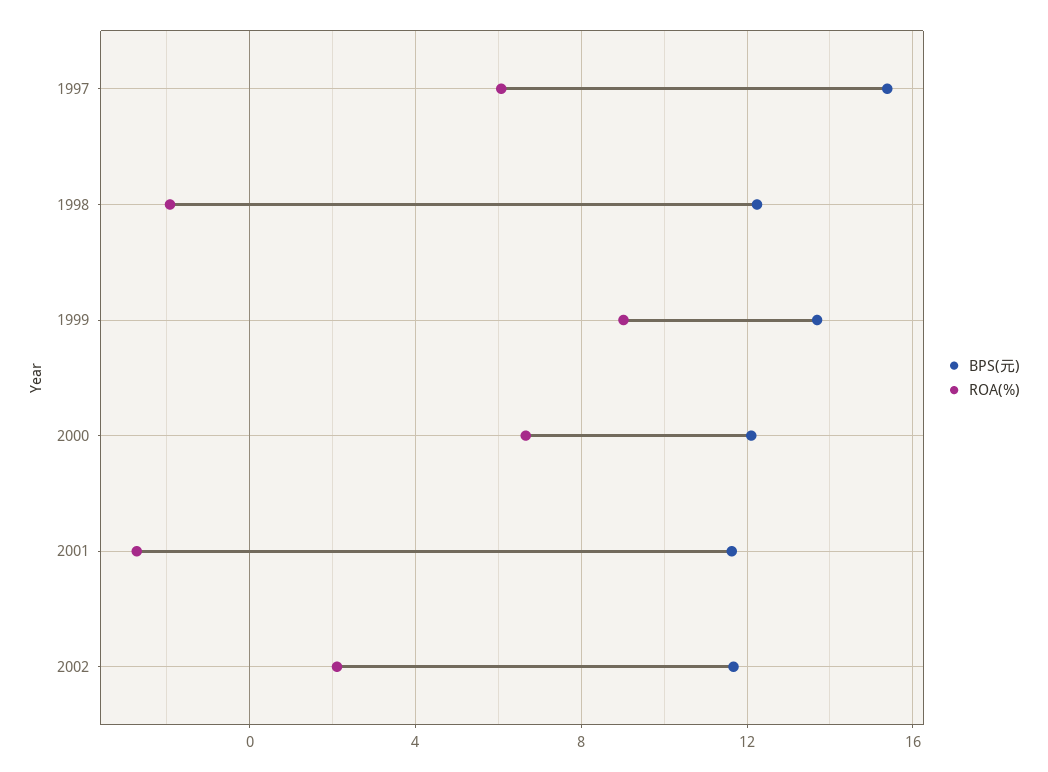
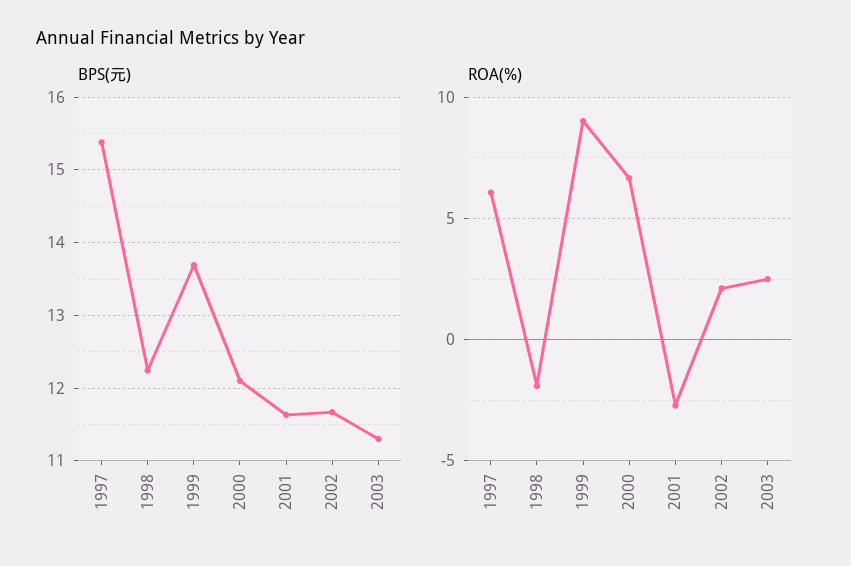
BPS(元), 2003: none -> 11.3
ROA(%), 2003: none -> 2.5

